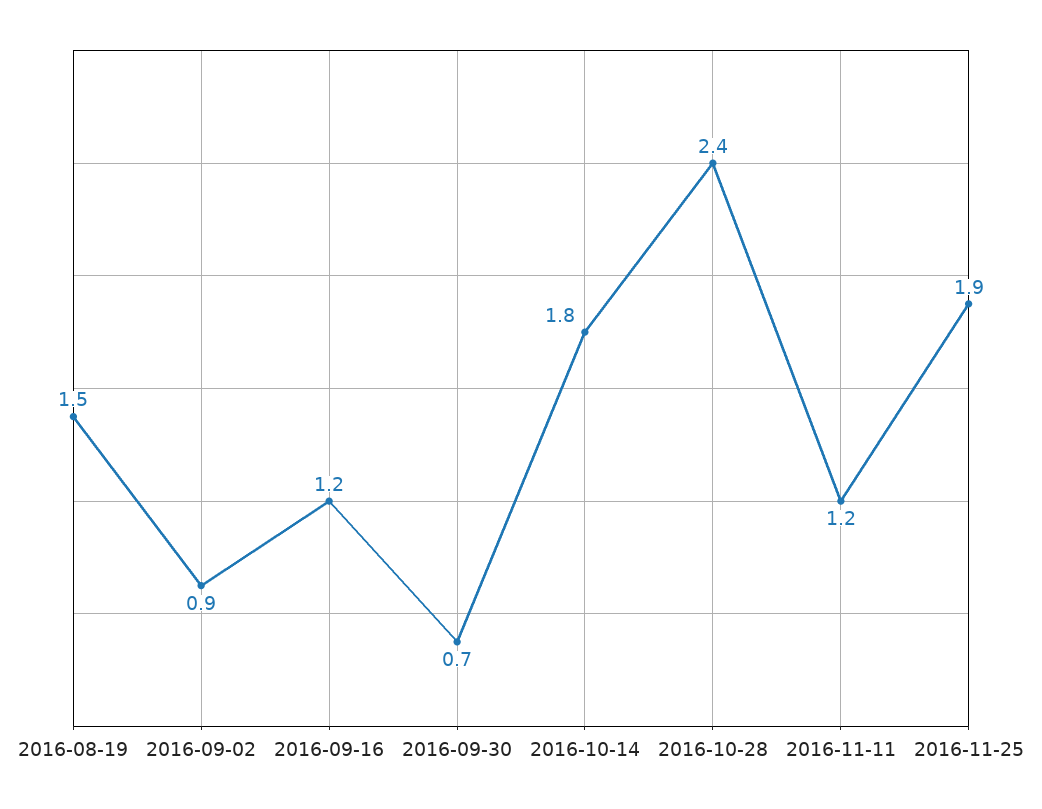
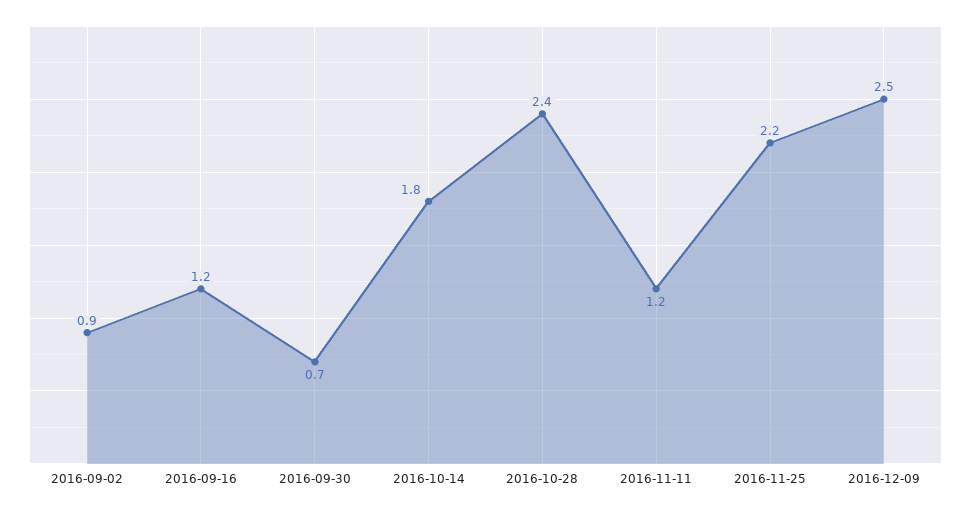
2016-08-19: 1.5 -> none
2016-11-25: 1.9 -> 2.2
2016-12-09: none -> 2.5

